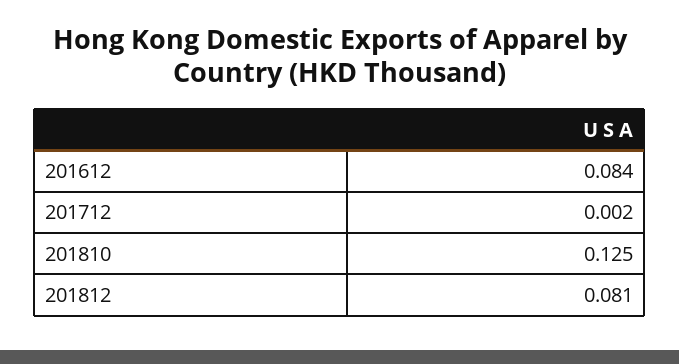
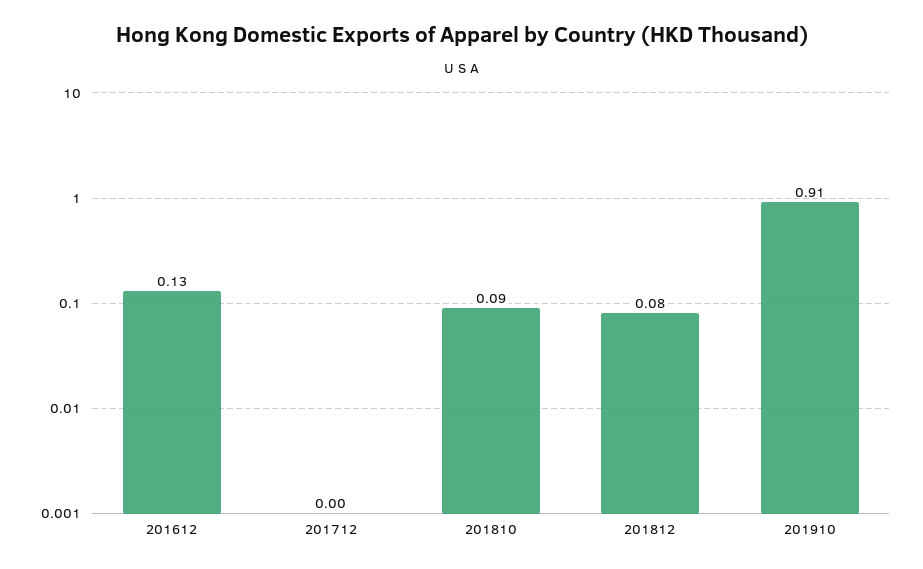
201612: 0.084 -> 0.13
201810: 0.125 -> 0.09
201910: none -> 0.91

